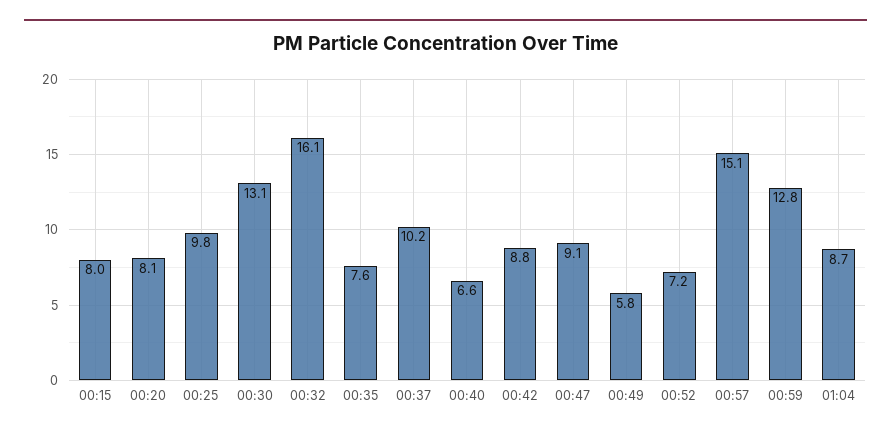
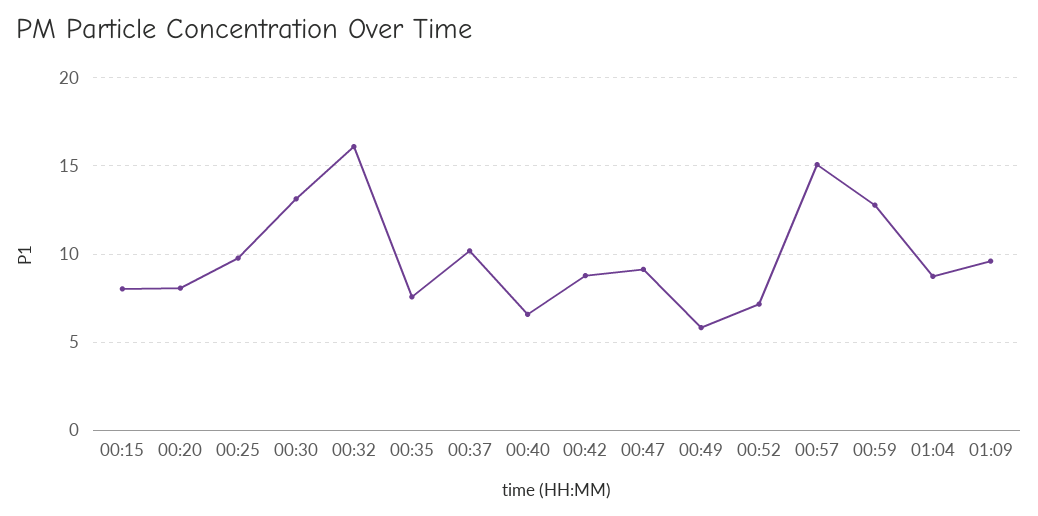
01:09: none -> 9.5

